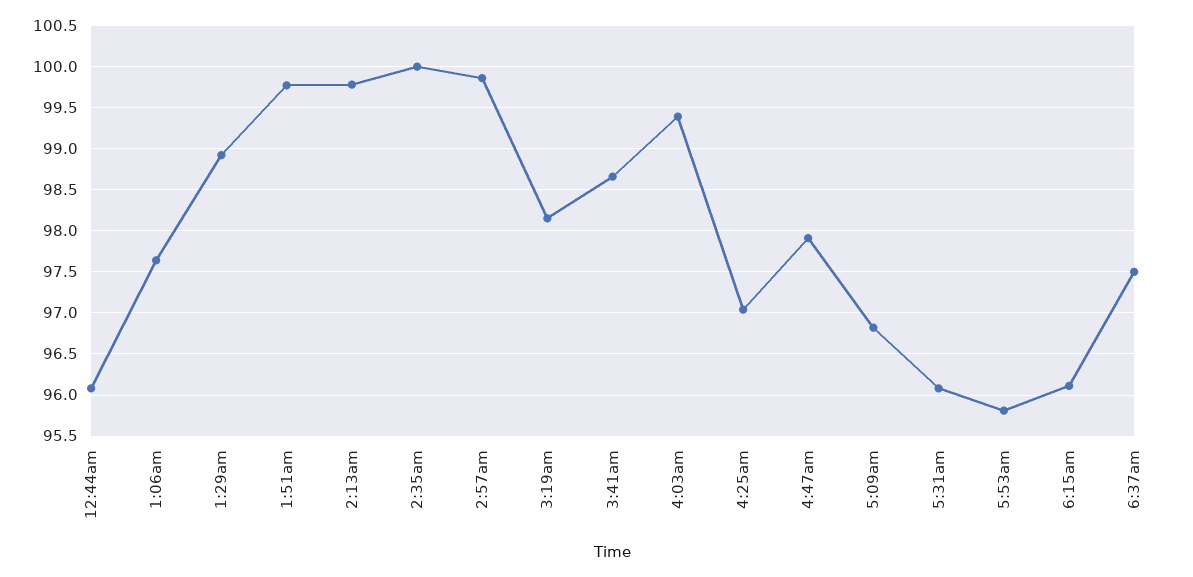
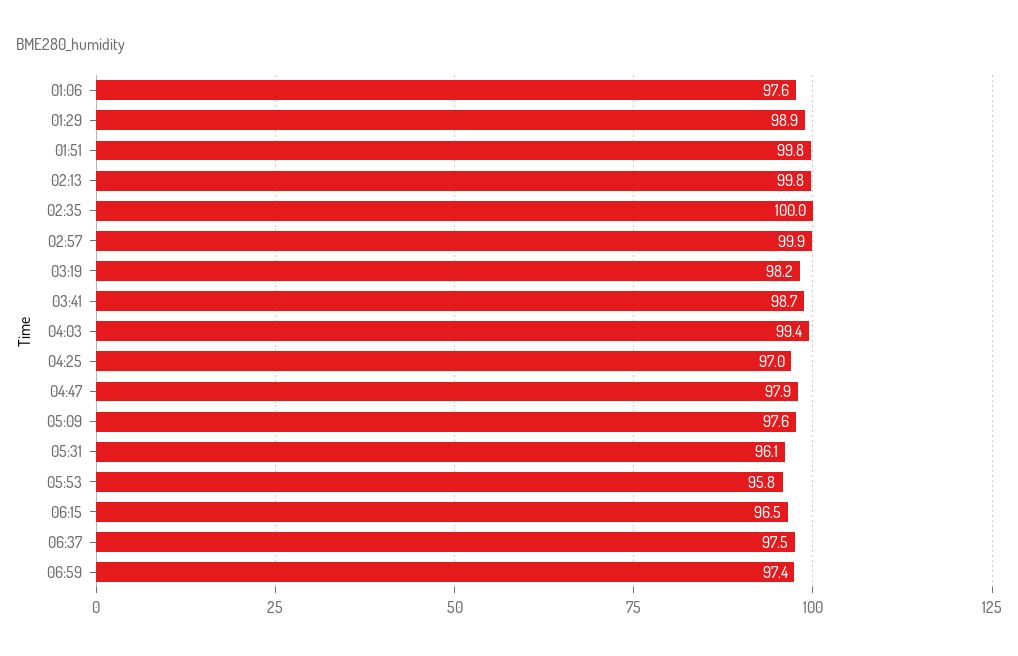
12:44am: 96.1 -> none
5:09am: 96.8 -> 97.6
6:15am: 96.1 -> 96.5
06:59: none -> 97.4

